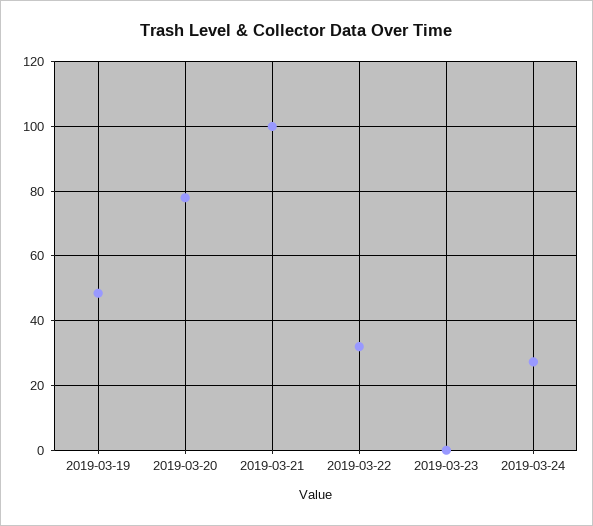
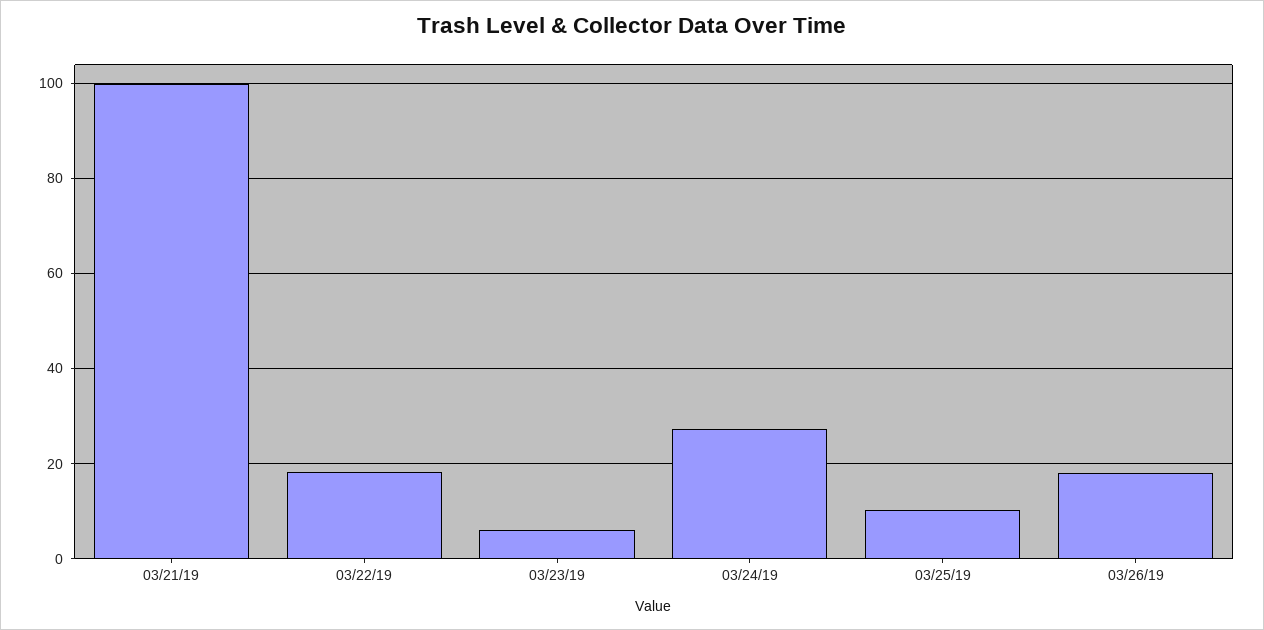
2019-03-19: 48 -> none
2019-03-20: 78 -> none
2019-03-22: 32 -> 18
2019-03-23: 0 -> 6
03/25/19: none -> 10
03/26/19: none -> 18

